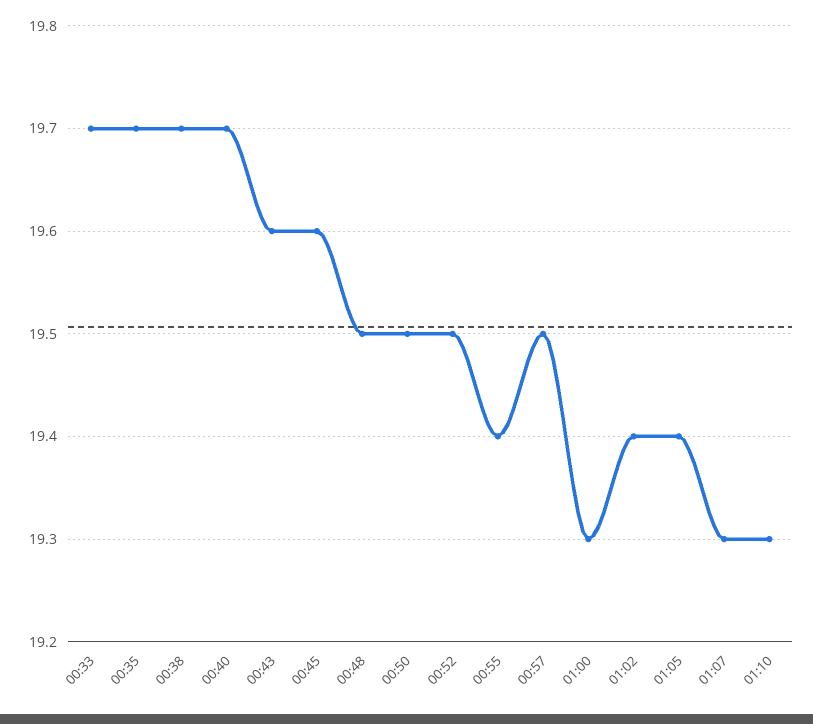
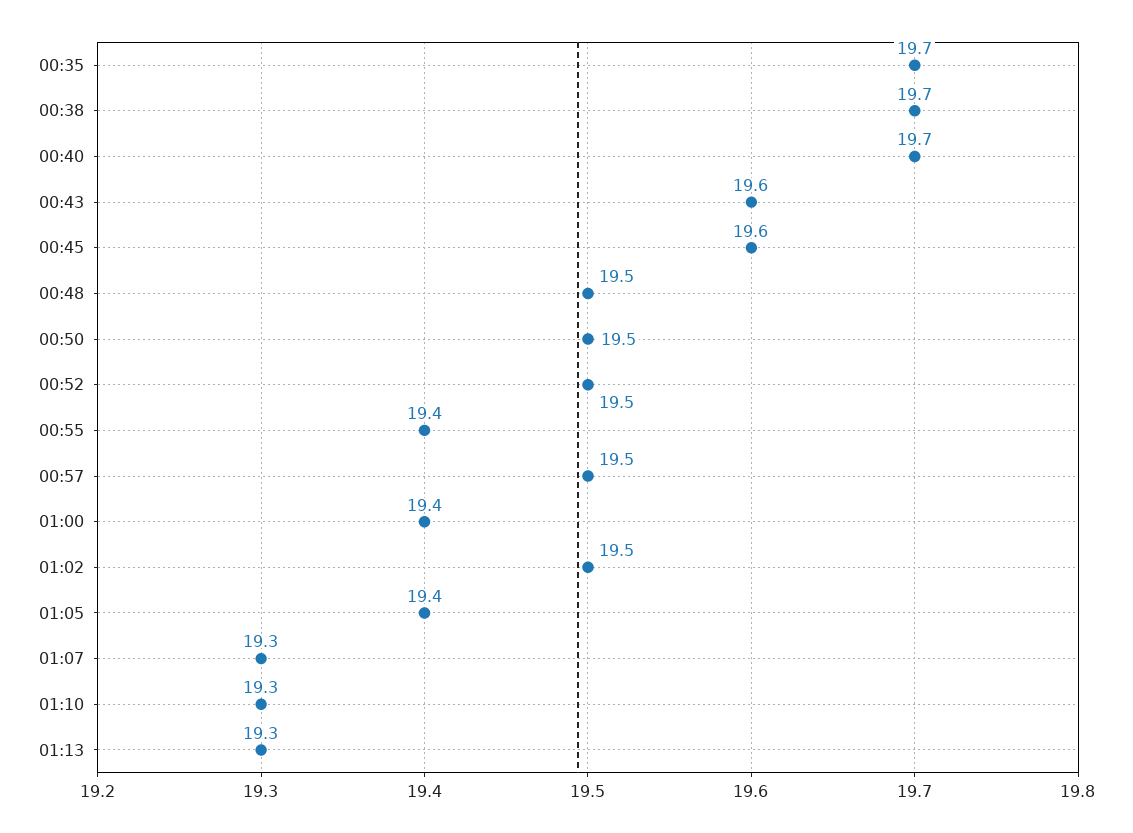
00:33: 19.7 -> none
01:00: 19.3 -> 19.4
01:02: 19.4 -> 19.5
01:13: none -> 19.3

